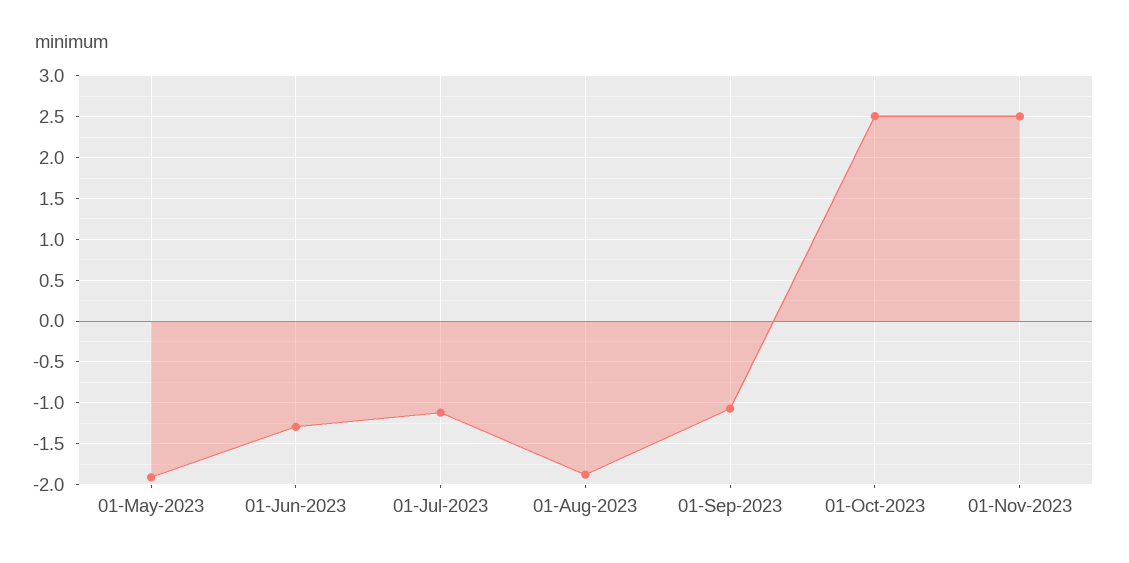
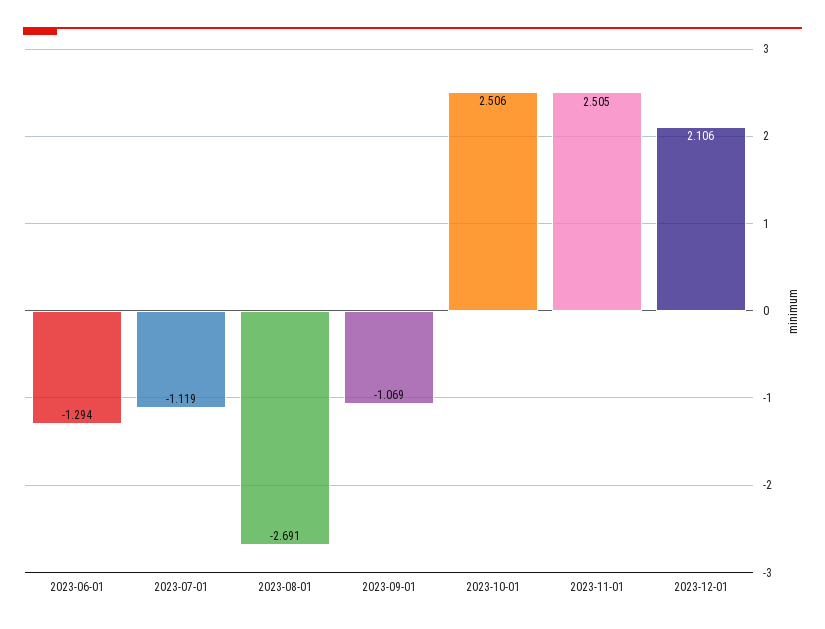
01-May-2023: -1.9 -> none
01-Aug-2023: -1.9 -> -2.691
2023-12-01: none -> 2.106

